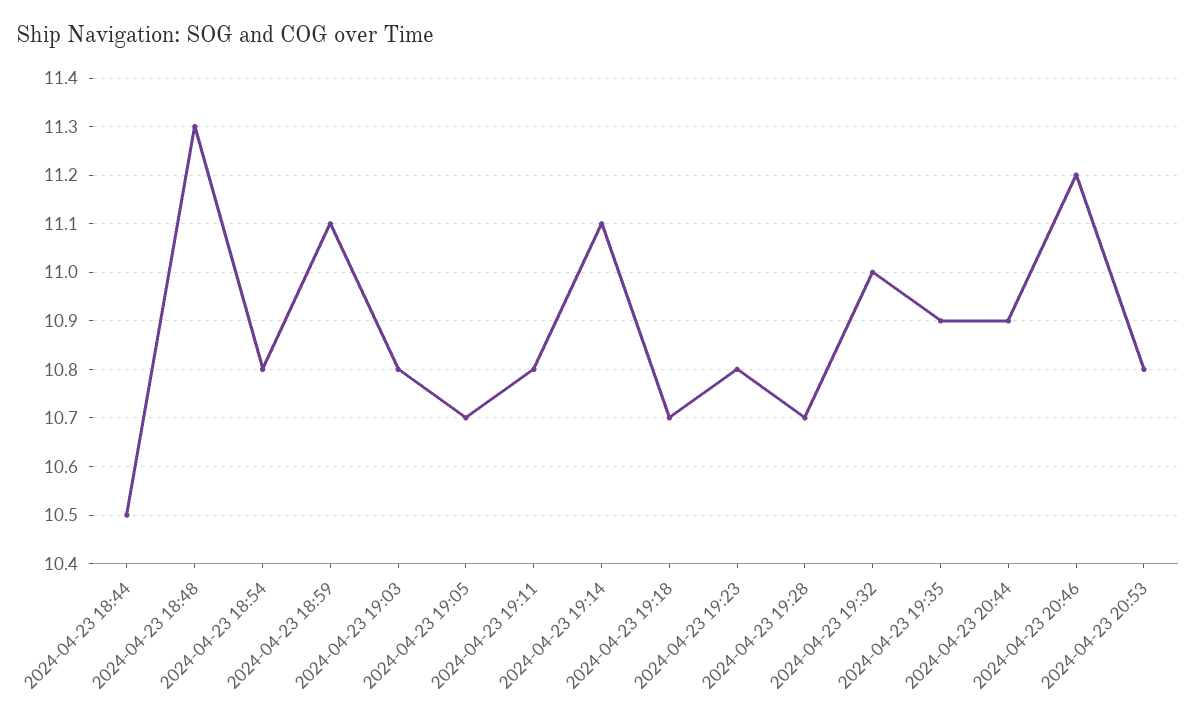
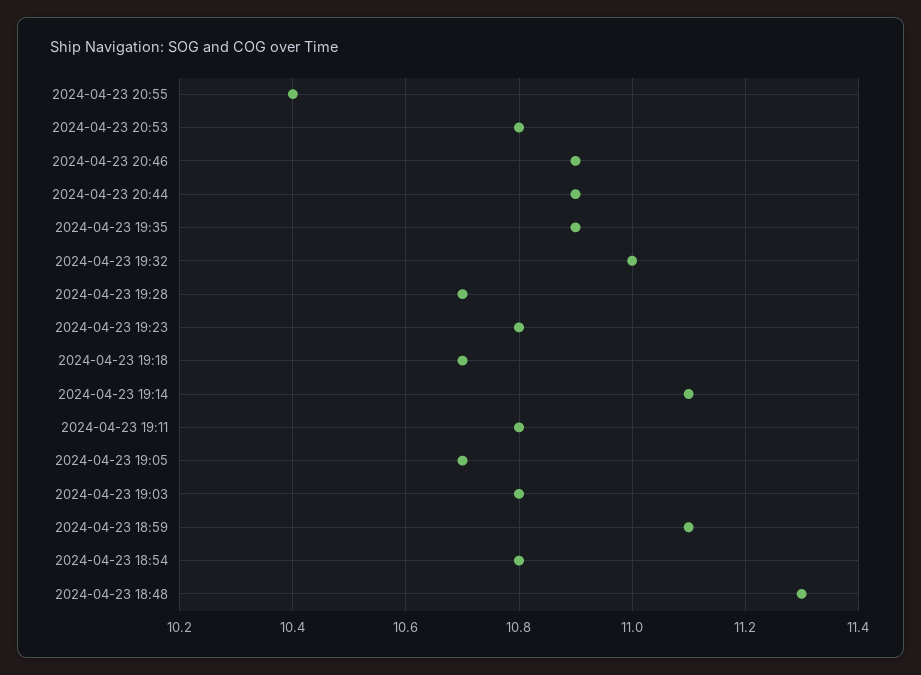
2024-04-23 18:44: 10.5 -> none
2024-04-23 20:46: 11.2 -> 10.9
2024-04-23 20:55: none -> 10.4

